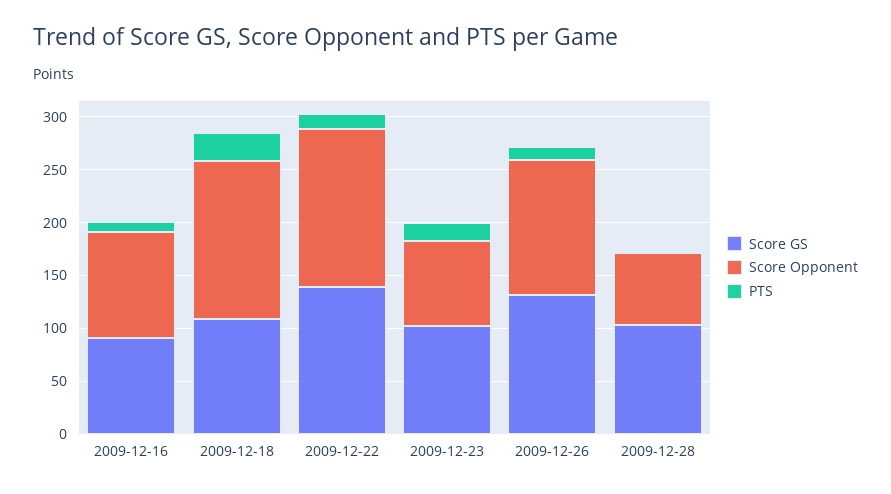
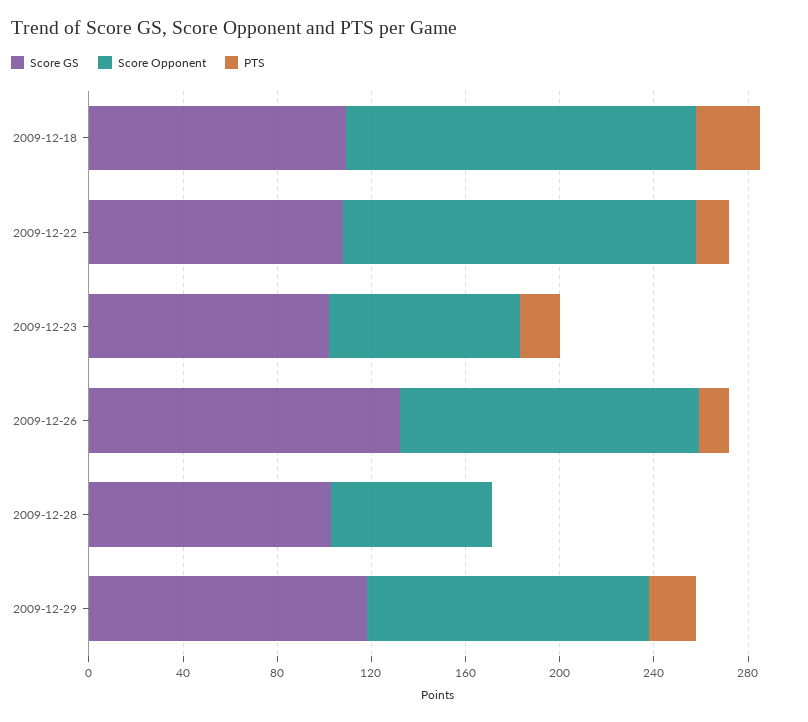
Score GS, 2009-12-16: 90 -> none
Score Opponent, 2009-12-16: 100 -> none
PTS, 2009-12-16: 10 -> none
Score GS, 2009-12-22: 140 -> 110
Score GS, 2009-12-29: none -> 120
Score Opponent, 2009-12-29: none -> 120
PTS, 2009-12-29: none -> 20

